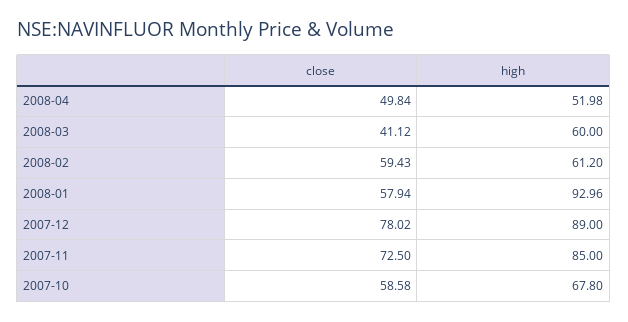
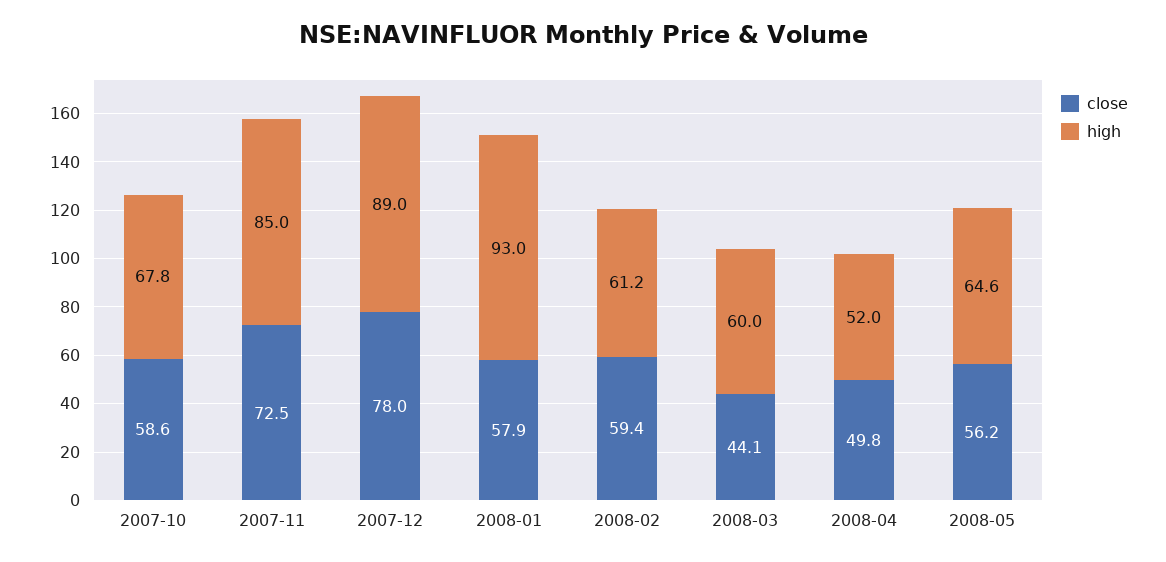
close, 2008-03: 41.12 -> 44.1
close, 2008-05: none -> 56.2
high, 2008-05: none -> 64.6

